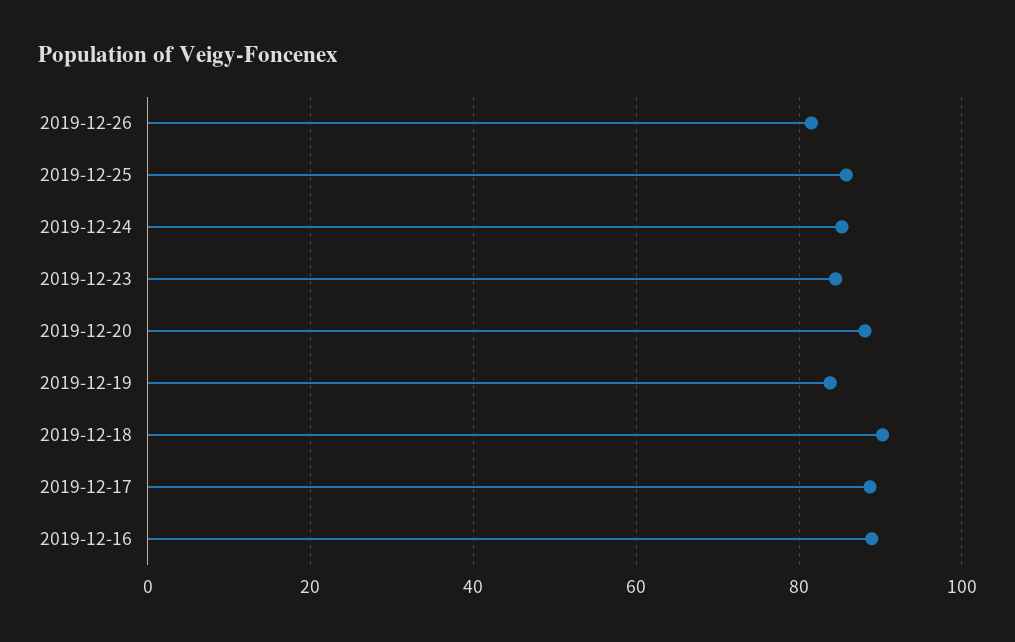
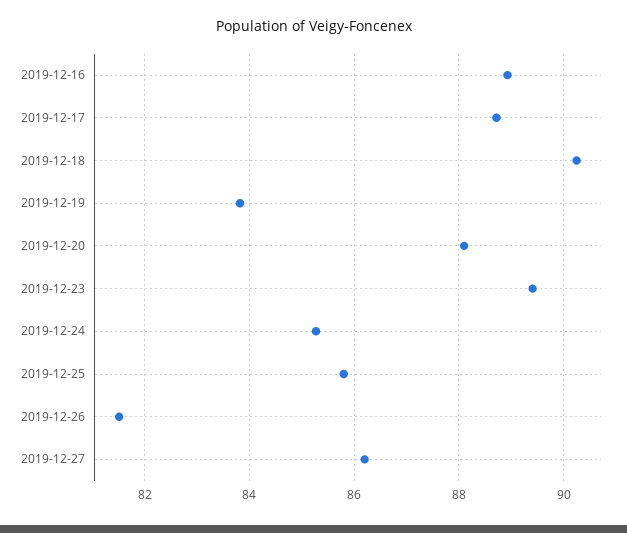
2019-12-23: 84 -> 89.4
2019-12-27: none -> 86.2

